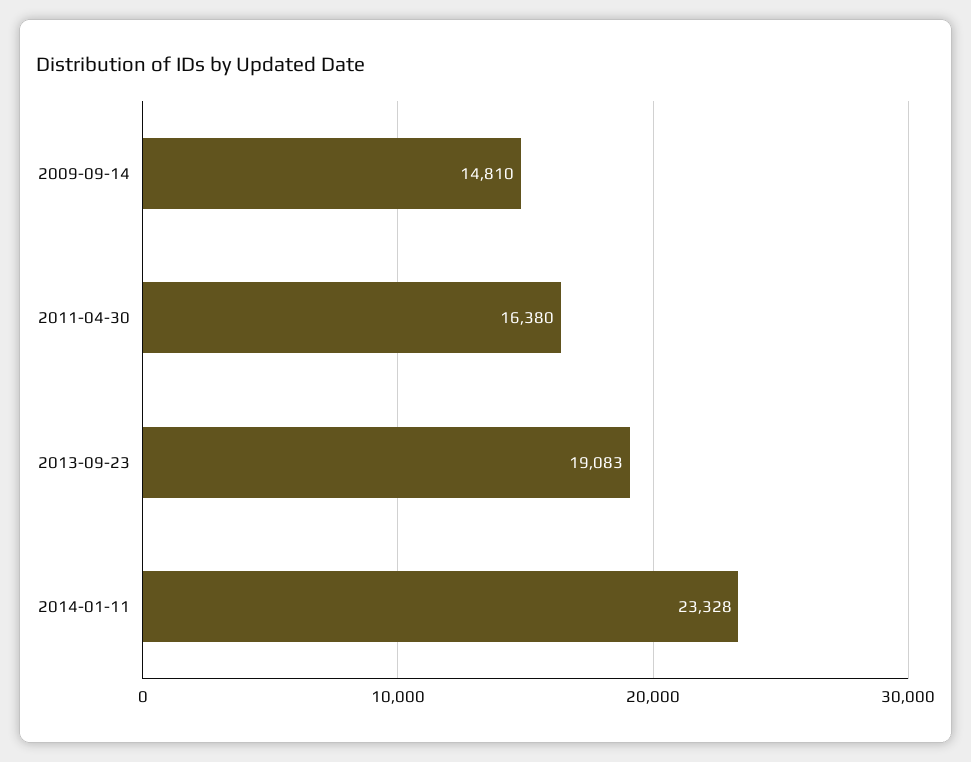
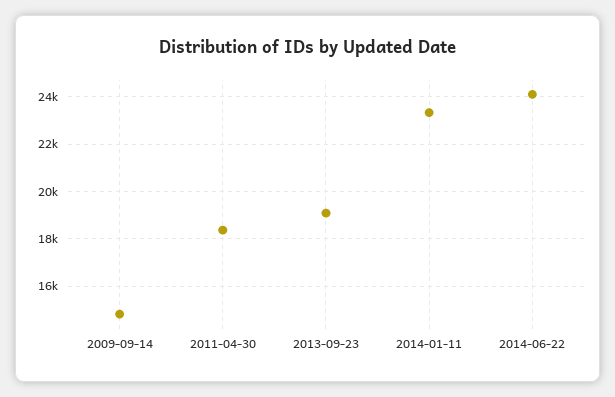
2011-04-30: 16380 -> 18500
2014-06-22: none -> 24000

